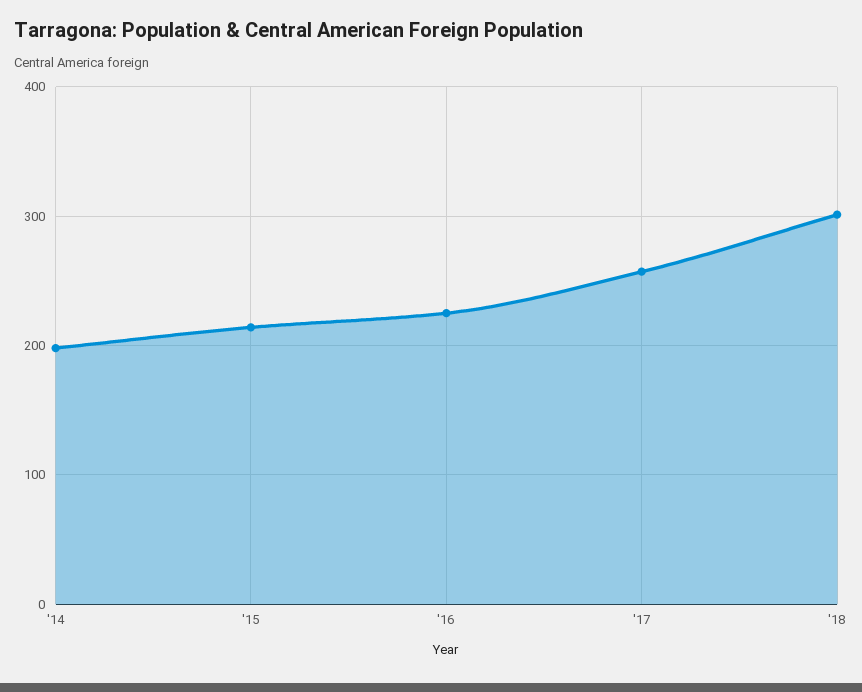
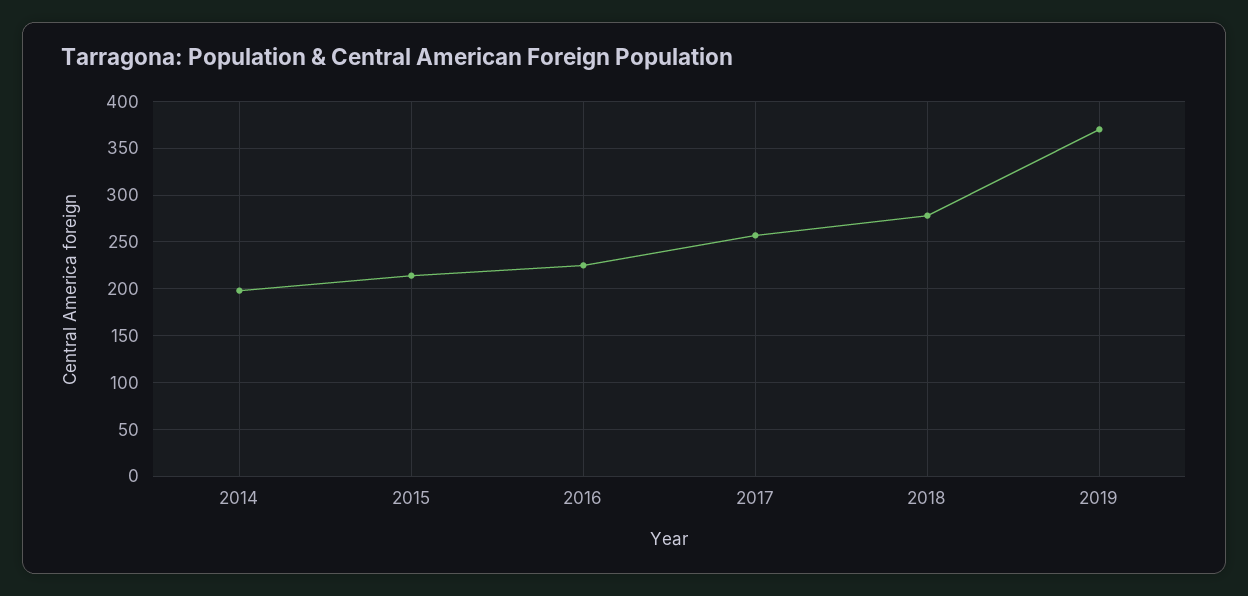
'18: 300 -> 280
2019: none -> 370

